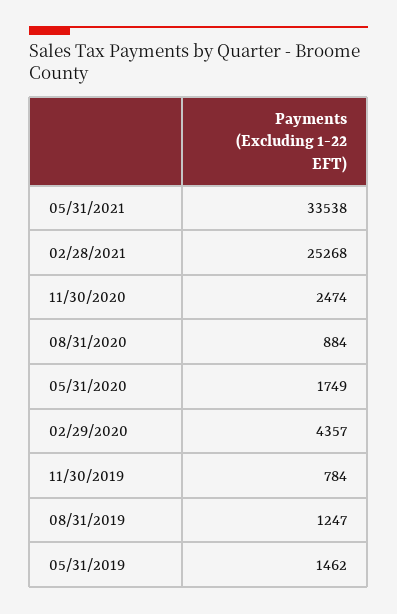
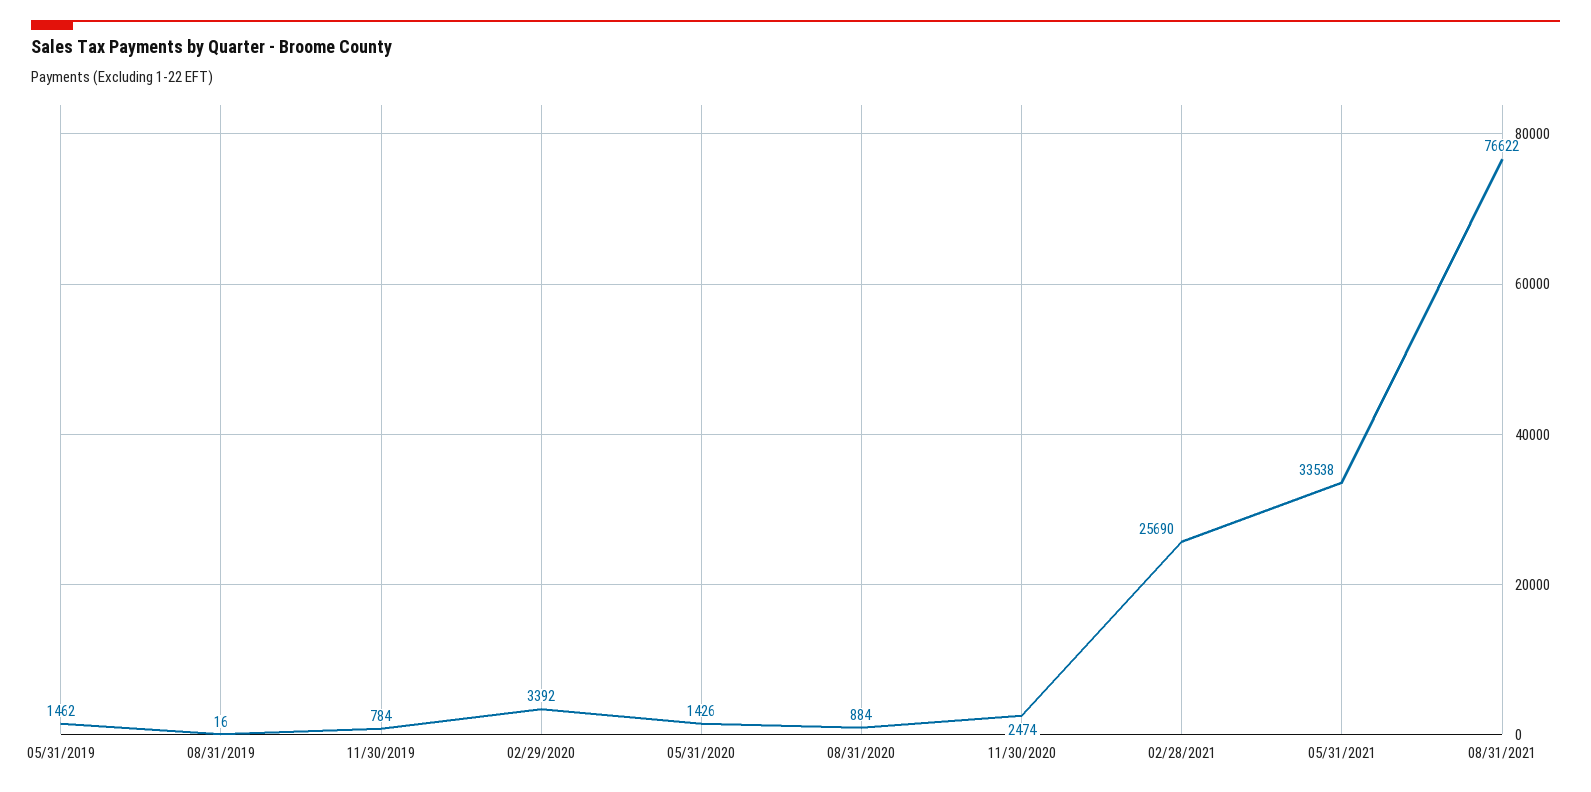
02/28/2021: 25268 -> 25690
05/31/2020: 1749 -> 1426
02/29/2020: 4357 -> 3392
08/31/2019: 1247 -> 16
08/31/2021: none -> 76622

